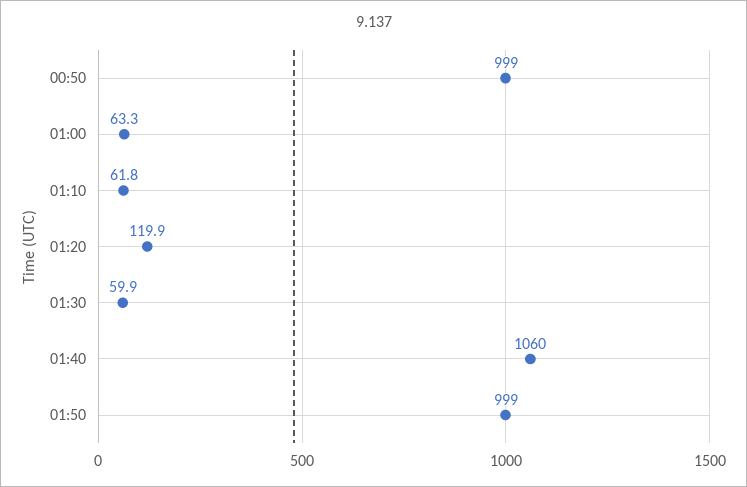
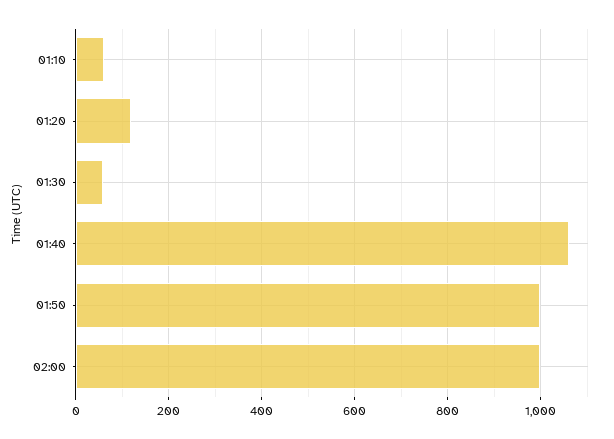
00:50: 999 -> none
01:00: 63.3 -> none
02:00: none -> 1000

